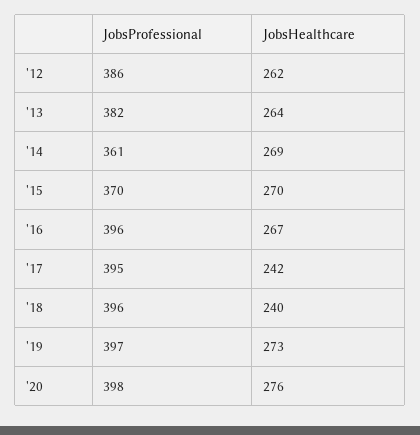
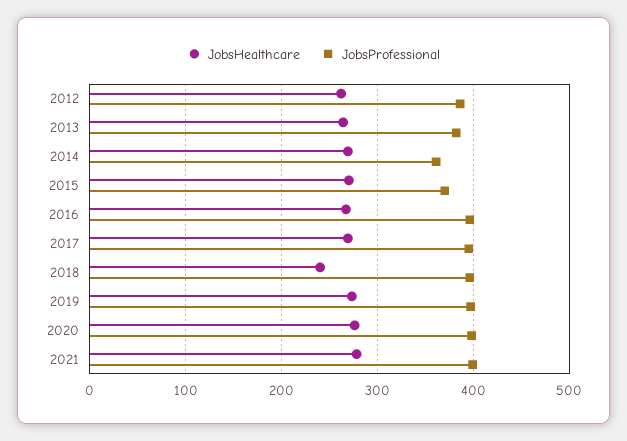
JobsHealthcare, '17: 242 -> 270
JobsHealthcare, 2021: none -> 280
JobsProfessional, 2021: none -> 400

